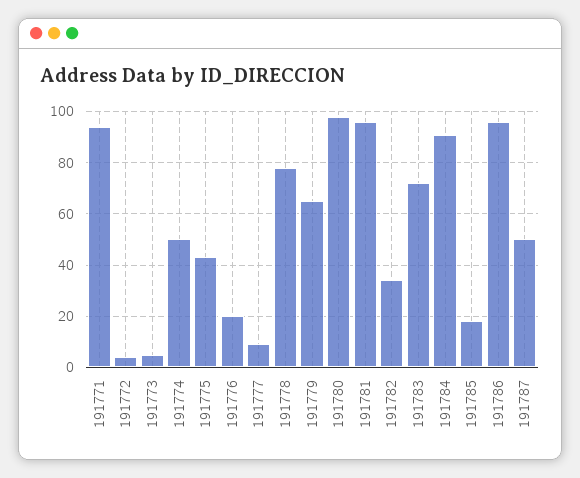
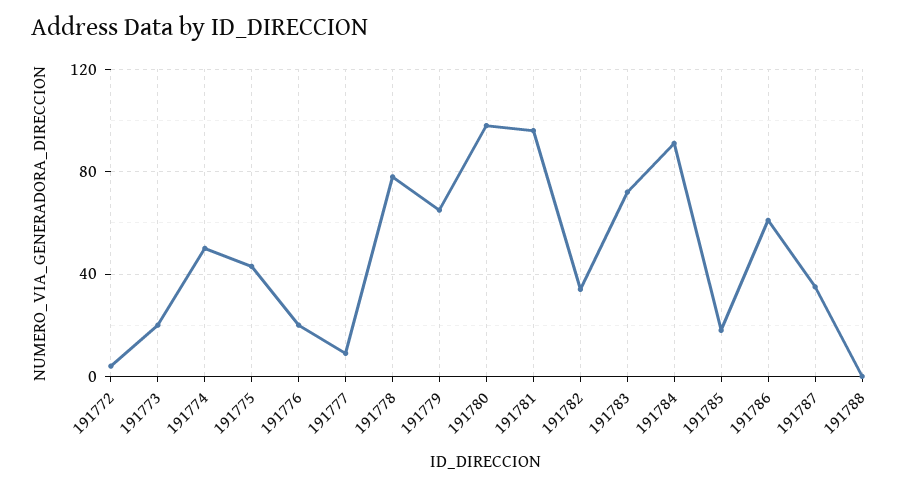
191771: 95 -> none
191773: 5 -> 20
191786: 95 -> 60
191787: 50 -> 35
191788: none -> 0

